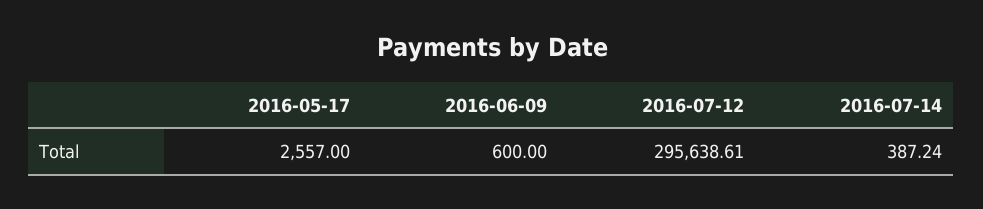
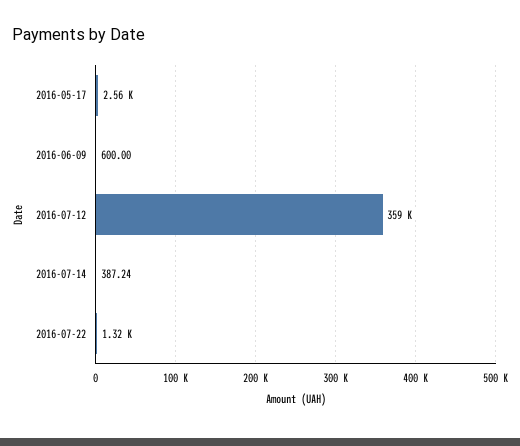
2016-07-12: 295638.61 -> 359000
2016-07-22: none -> 1320

